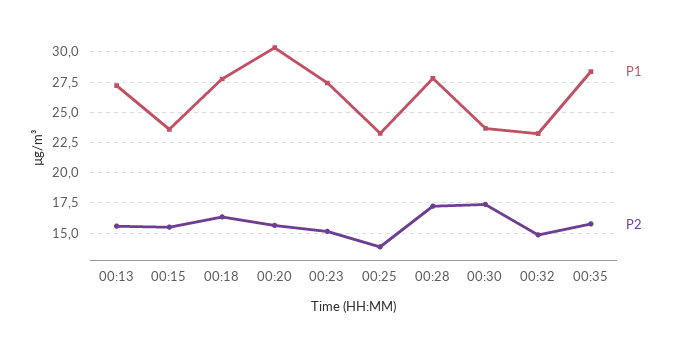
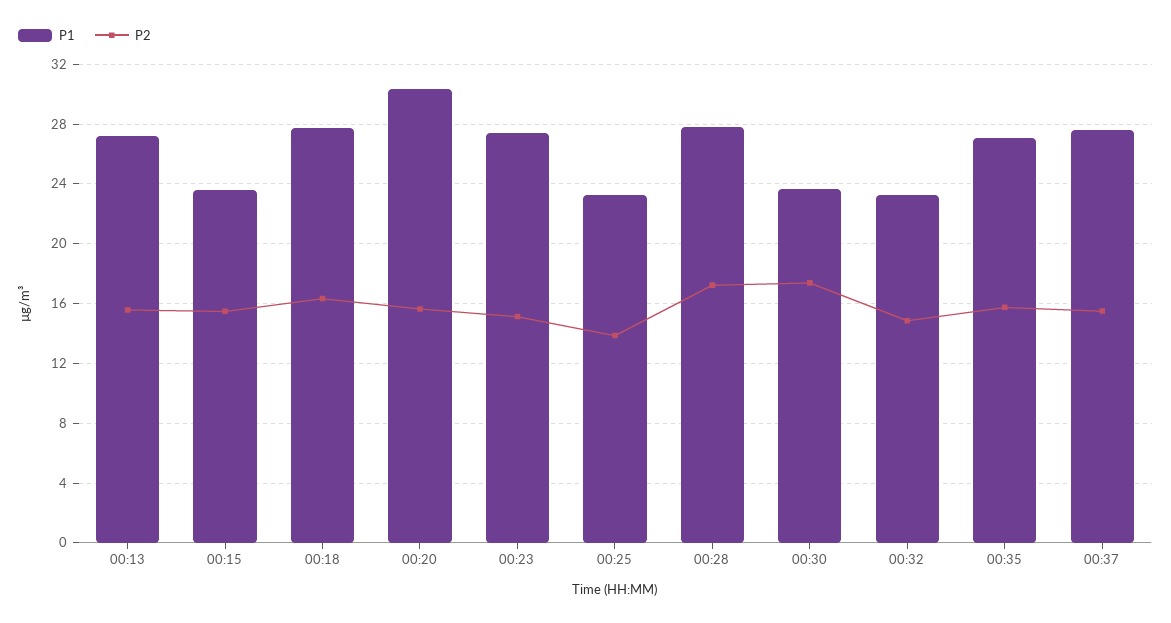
P1, 00:35: 28.5 -> 27
P1, 00:37: none -> 27.5
P2, 00:37: none -> 15.5

